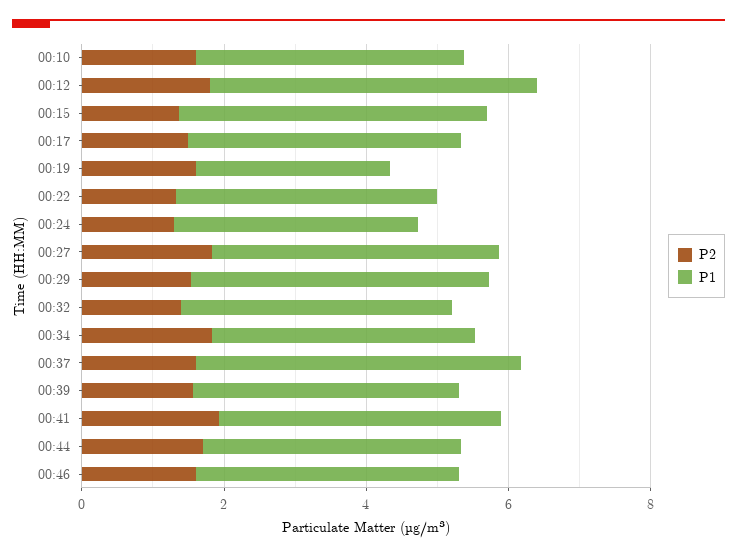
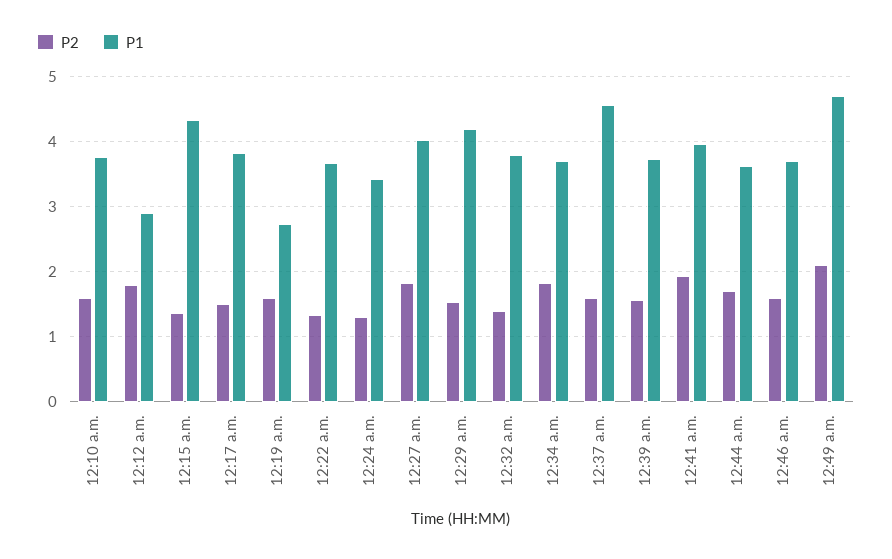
P1, 00:12: 4.5 -> 2.9
P2, 12:49 a.m.: none -> 2.1
P1, 12:49 a.m.: none -> 4.7

